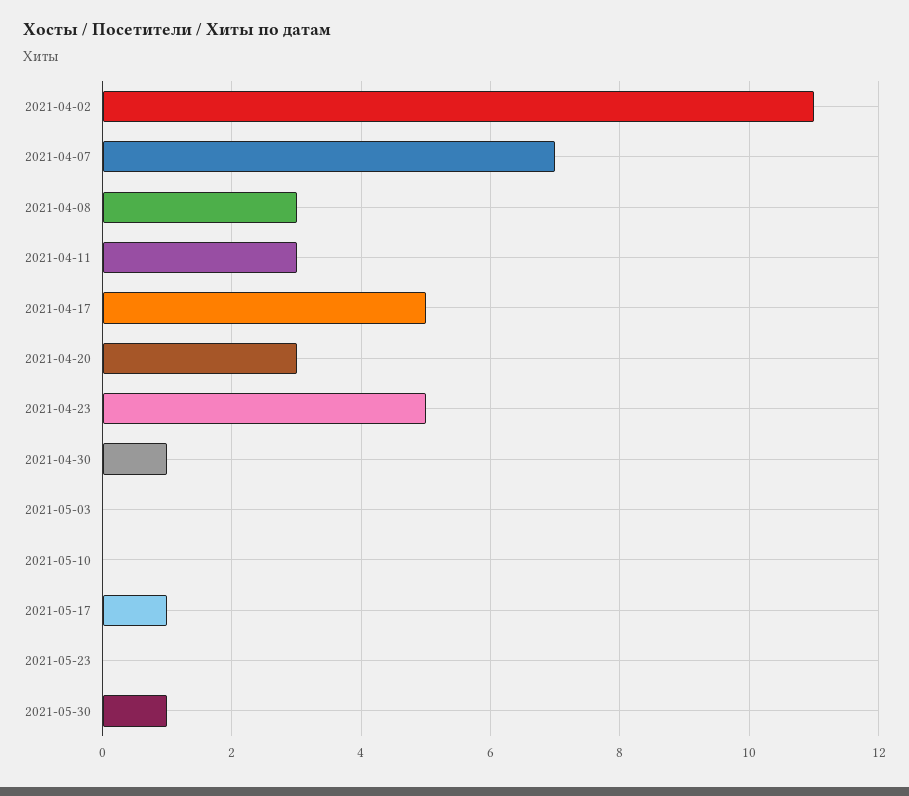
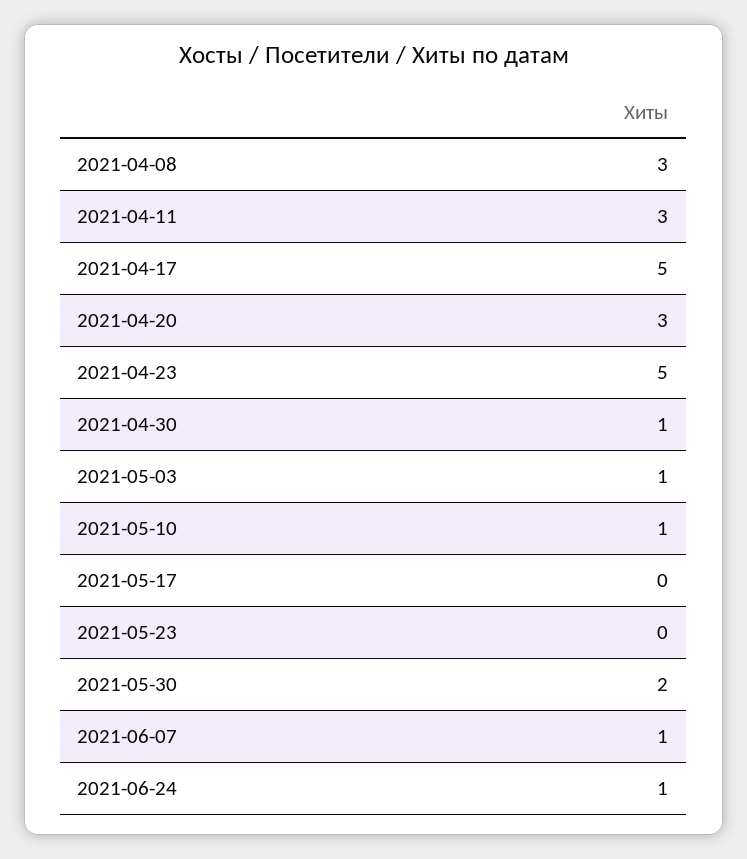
2021-04-02: 11 -> none
2021-04-07: 7 -> none
2021-05-03: 0 -> 1
2021-05-10: 0 -> 1
2021-05-17: 1 -> 0
2021-05-30: 1 -> 2
2021-06-07: none -> 1
2021-06-24: none -> 1

